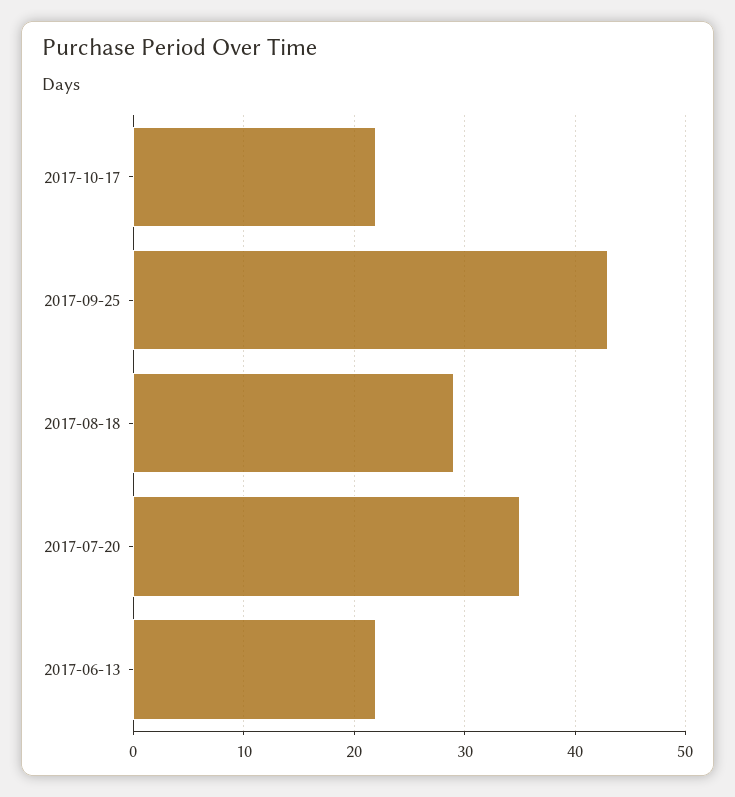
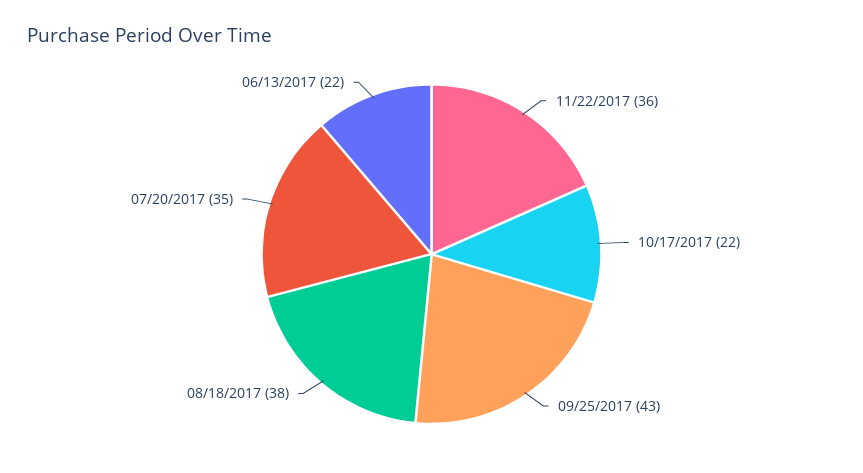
2017-08-18: 29 -> 38
11/22/2017: none -> 36

